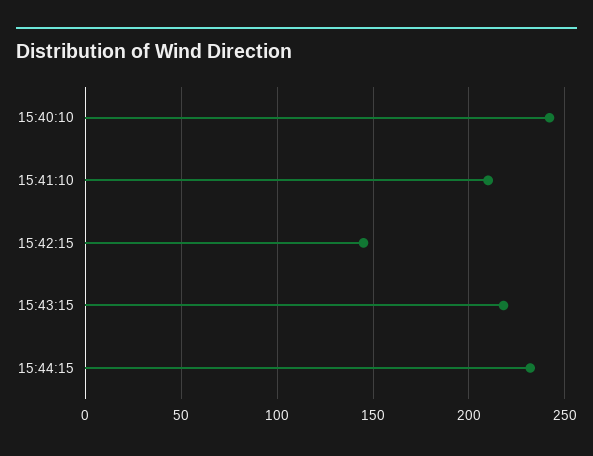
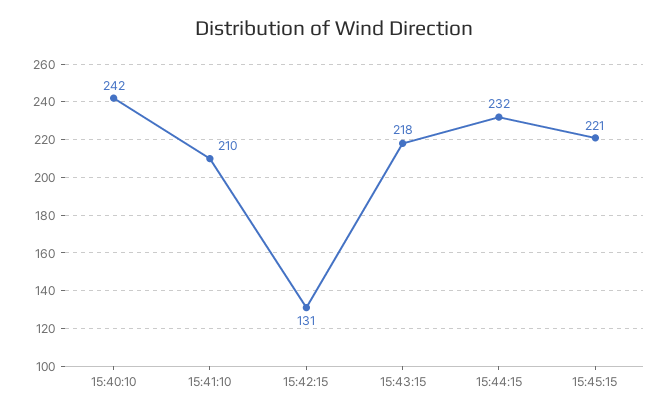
15:42:15: 145 -> 131
15:45:15: none -> 221

